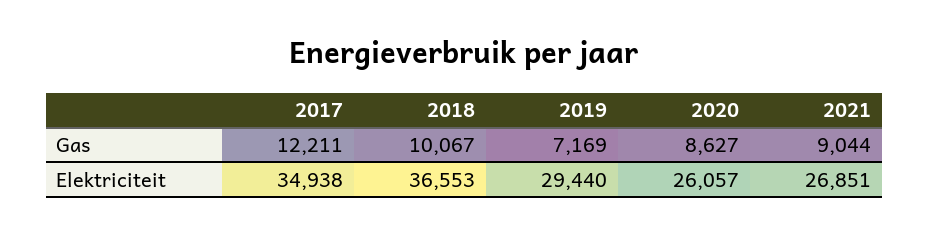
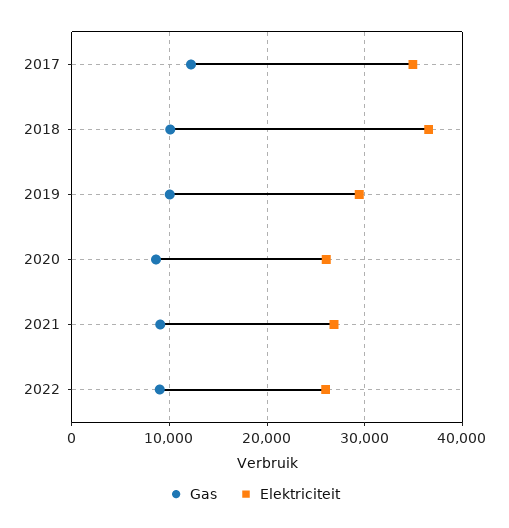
Gas, 2019: 7169 -> 10000
Gas, 2022: none -> 9000
Elektriciteit, 2022: none -> 26000

